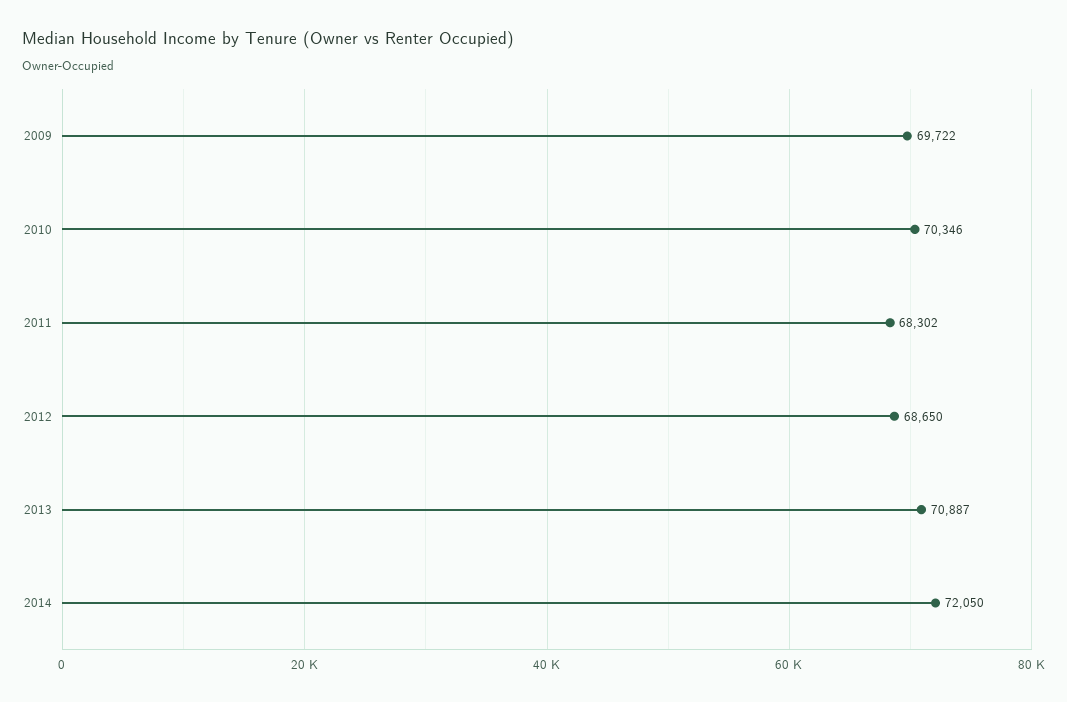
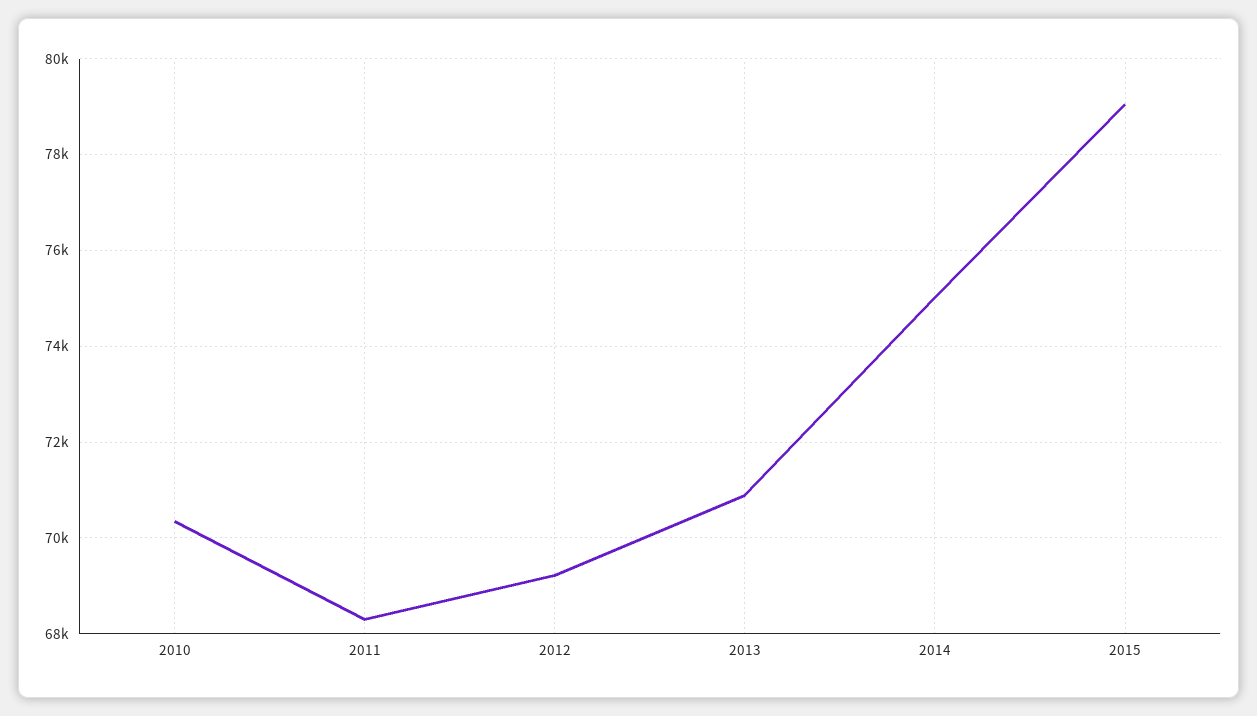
2009: 69722 -> none
2012: 68650 -> 69200
2014: 72050 -> 75000
2015: none -> 79000

